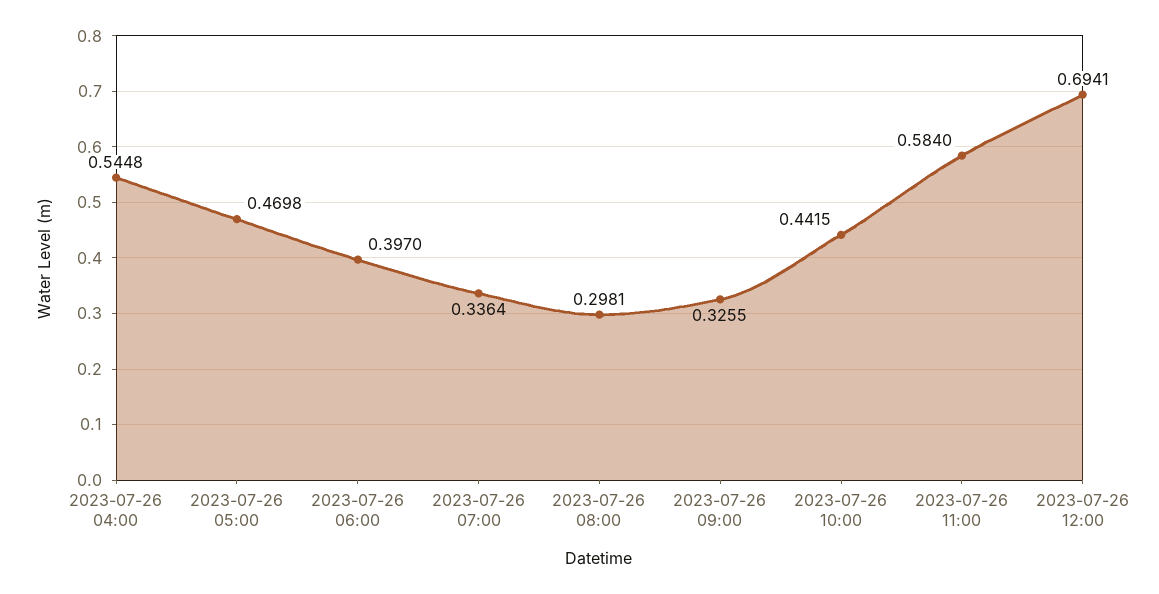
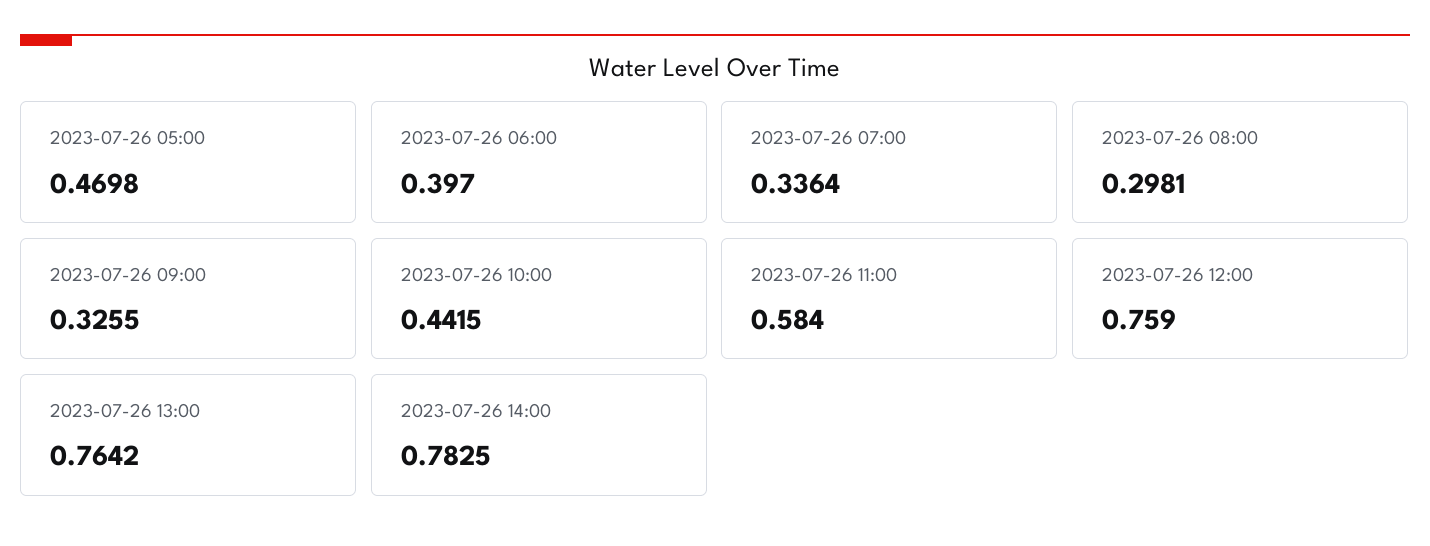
2023-07-26 04:00: 0.5448 -> none
2023-07-26 12:00: 0.6941 -> 0.759
2023-07-26 13:00: none -> 0.7642
2023-07-26 14:00: none -> 0.7825

